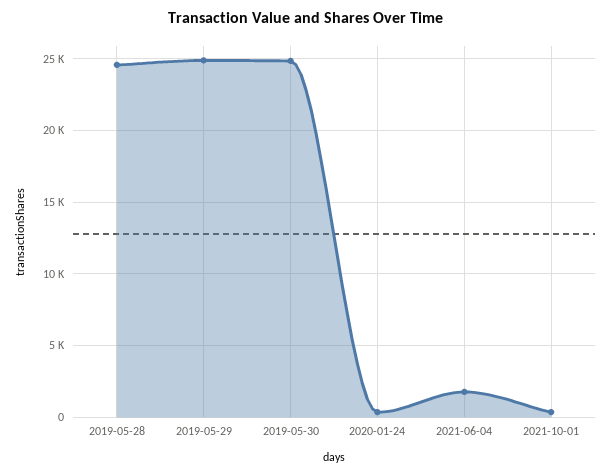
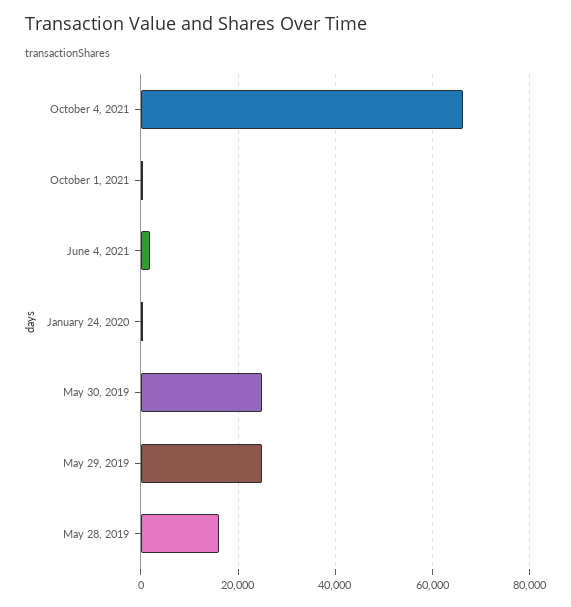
2019-05-28: 24500 -> 16000
October 4, 2021: none -> 66000

